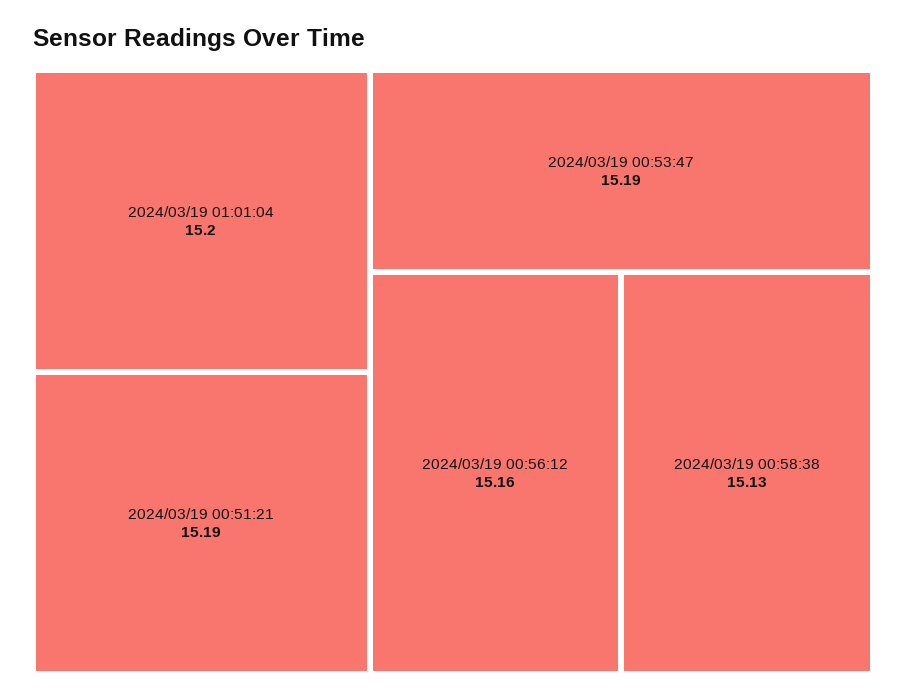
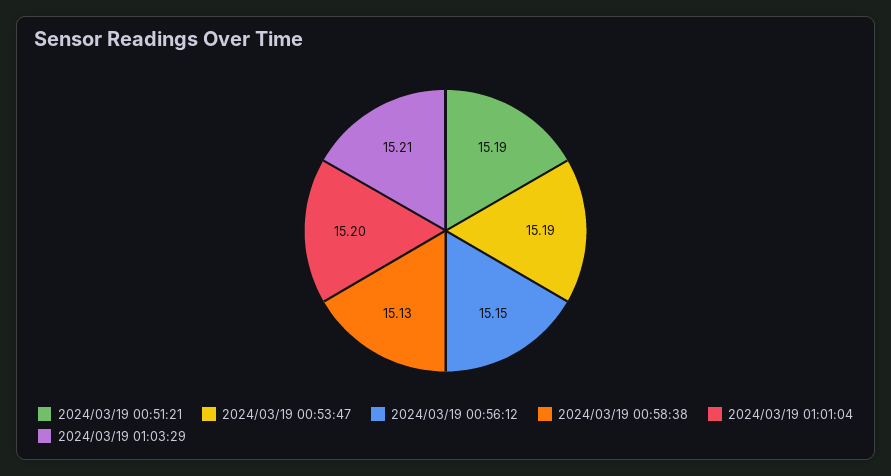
2024/03/19 00:56:12: 15.16 -> 15.15
2024/03/19 01:03:29: none -> 15.21

